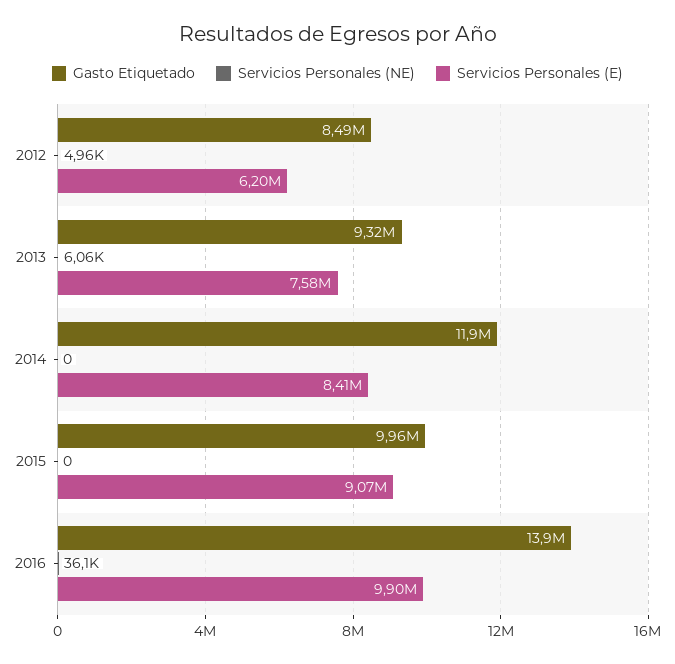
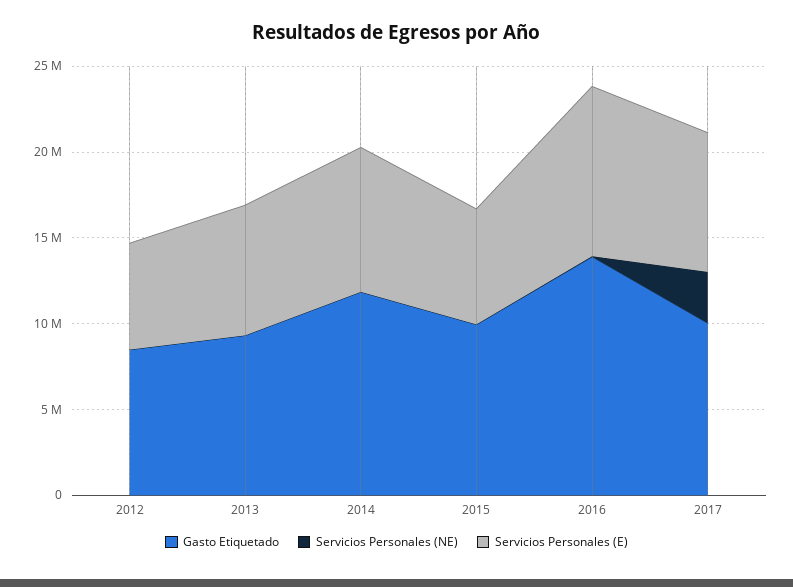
Servicios Personales (E), 2015: 9070000 -> 7000000
Gasto Etiquetado, 2017: none -> 10000000
Servicios Personales (NE), 2017: none -> 3000000
Servicios Personales (E), 2017: none -> 8000000

